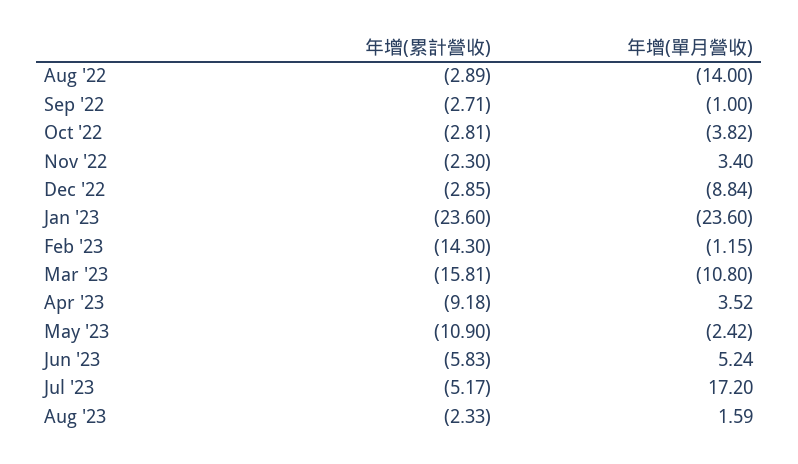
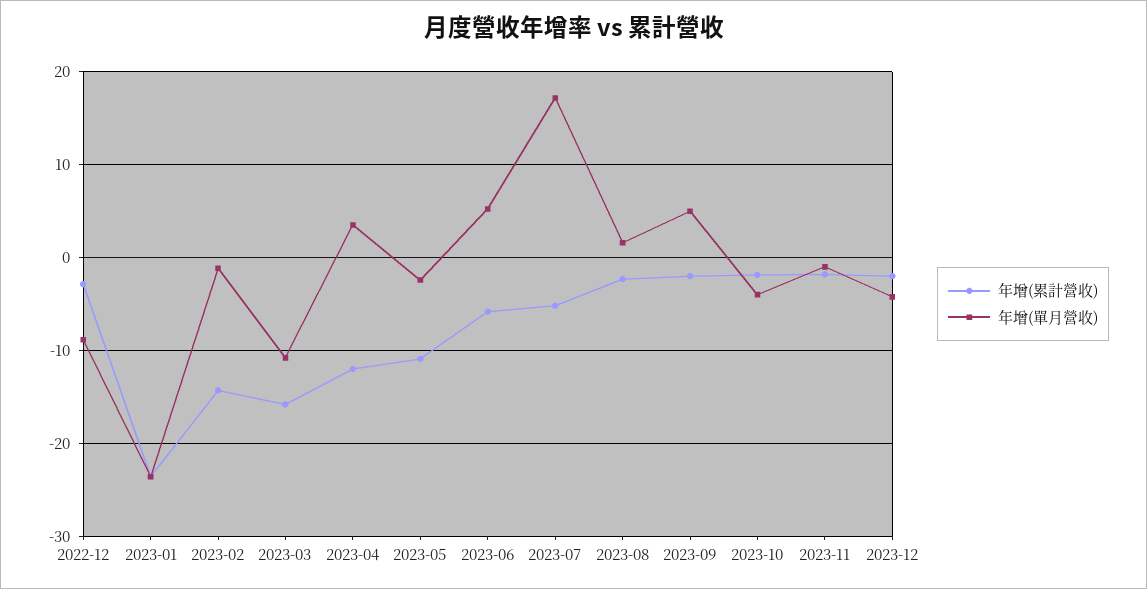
年增(累計營收), Aug '22: -2.89 -> none
年增(單月營收), Aug '22: -14 -> none
年增(累計營收), Sep '22: -2.71 -> none
年增(單月營收), Sep '22: -1 -> none
年增(累計營收), Oct '22: -2.81 -> none
年增(單月營收), Oct '22: -3.82 -> none
年增(累計營收), Nov '22: -2.3 -> none
年增(單月營收), Nov '22: 3.4 -> none
年增(累計營收), Apr '23: -9.18 -> -12
年增(累計營收), 2023-09: none -> -2
年增(單月營收), 2023-09: none -> 5
年增(累計營收), 2023-10: none -> -2
年增(單月營收), 2023-10: none -> -4
年增(累計營收), 2023-11: none -> -2
年增(單月營收), 2023-11: none -> -1
年增(累計營收), 2023-12: none -> -2
年增(單月營收), 2023-12: none -> -4

